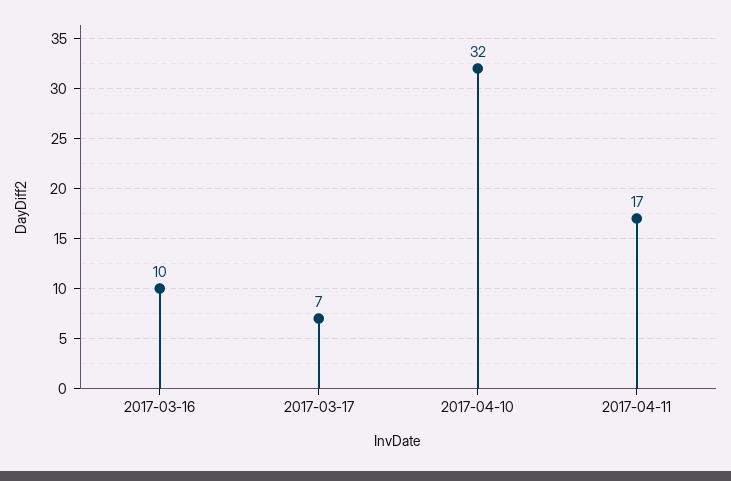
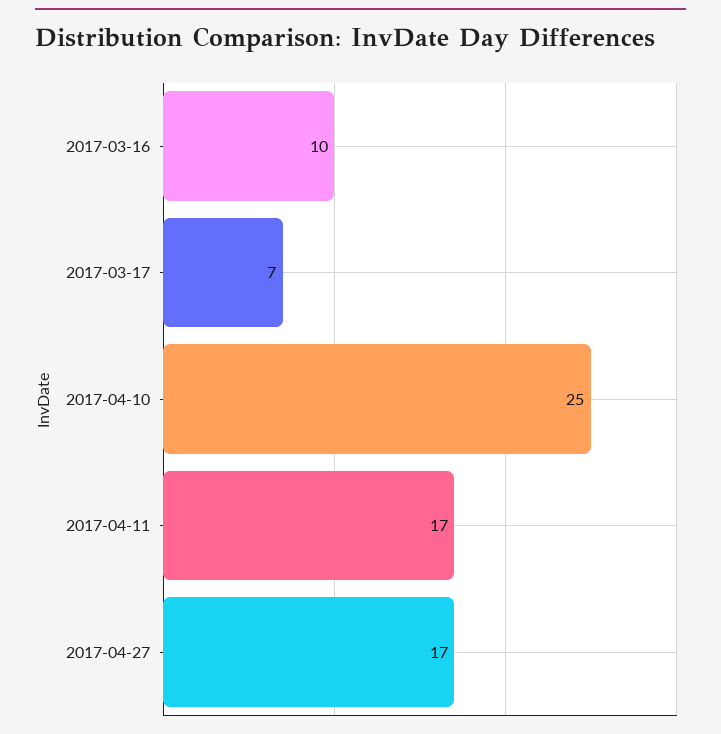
2017-04-10: 32 -> 25
2017-04-27: none -> 17

